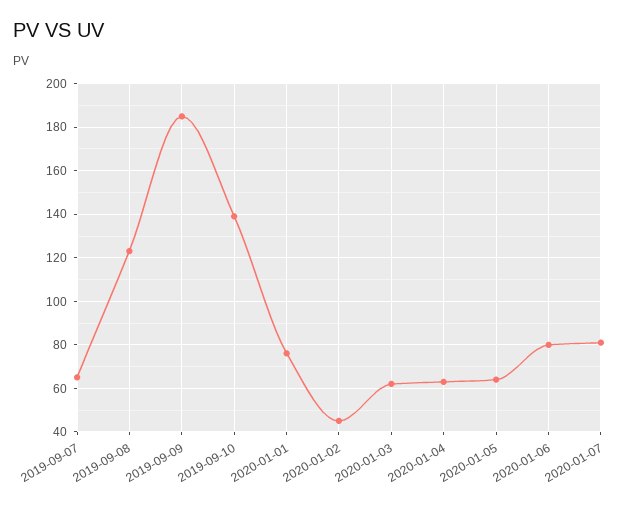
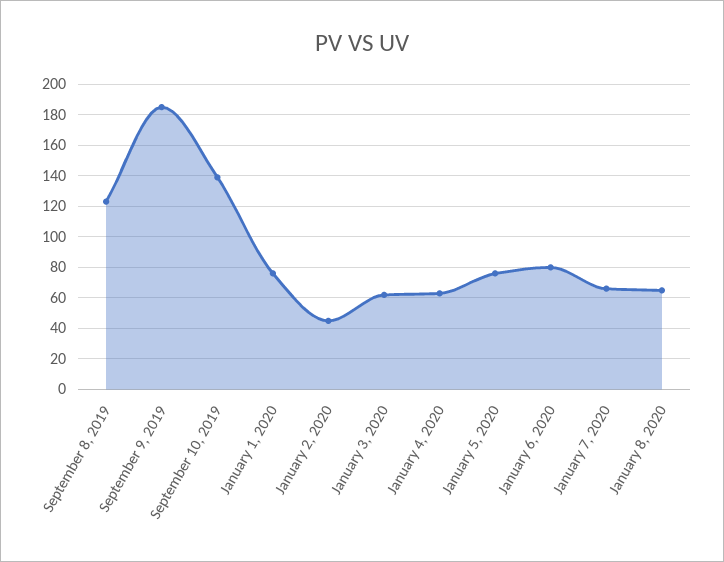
2019-09-07: 65 -> none
2020-01-05: 65 -> 75
2020-01-07: 80 -> 65
January 8, 2020: none -> 65

